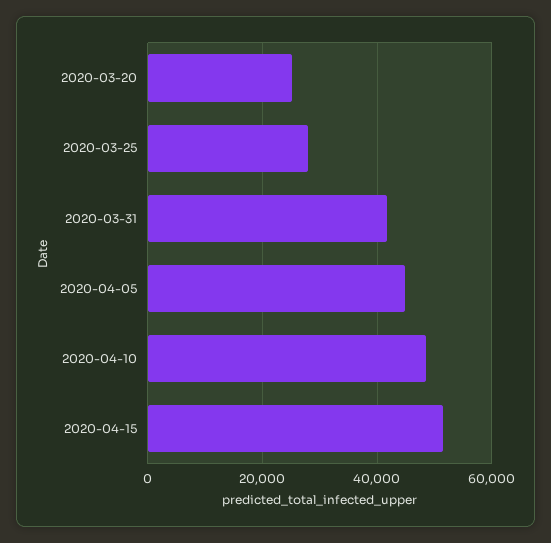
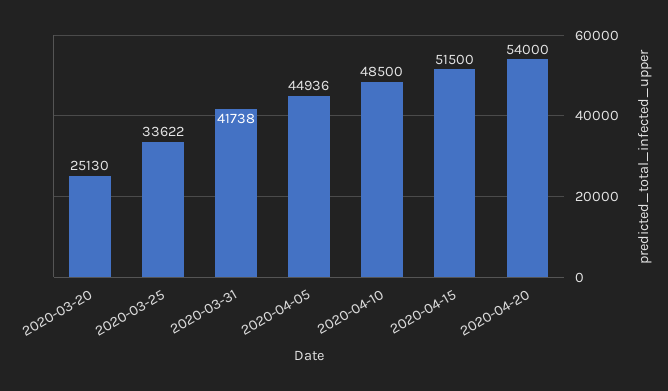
2020-03-25: 28000 -> 33622
2020-04-20: none -> 54000

